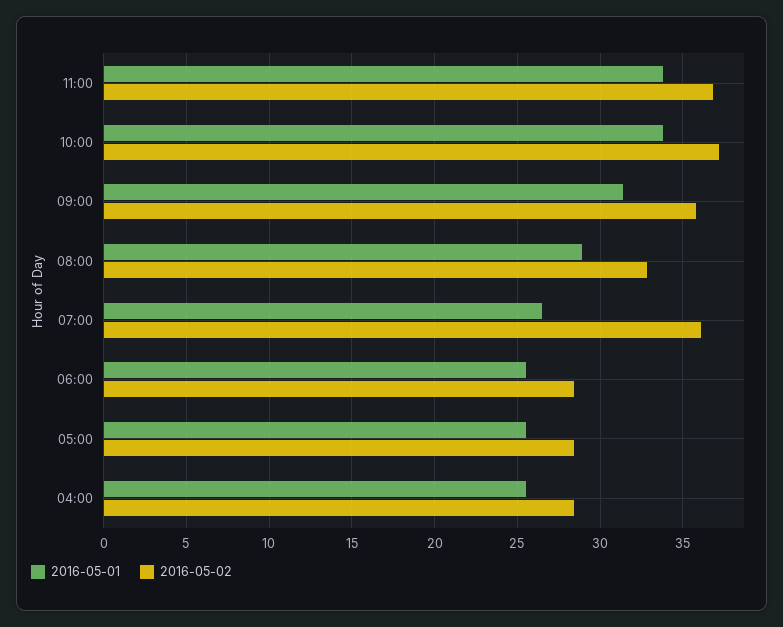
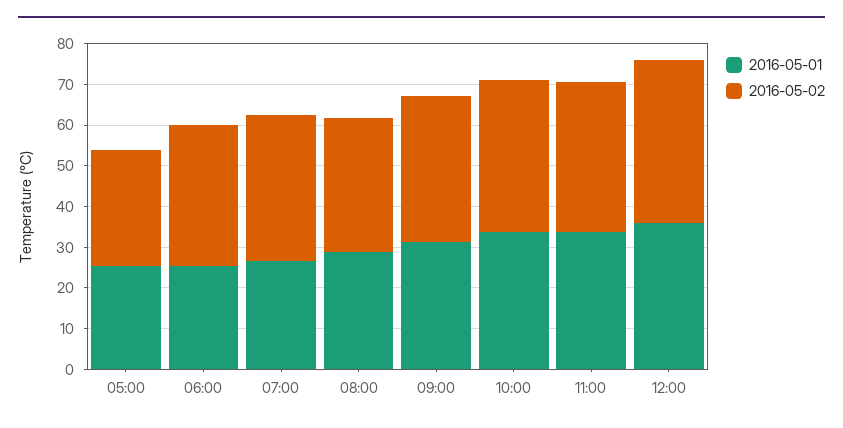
2016-05-02, 06:00: 28.5 -> 34
2016-05-01, 04:00: 25.5 -> none
2016-05-02, 04:00: 28.5 -> none
2016-05-01, 12:00: none -> 36
2016-05-02, 12:00: none -> 40

